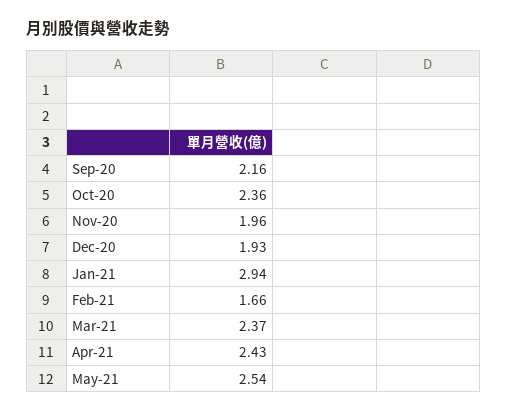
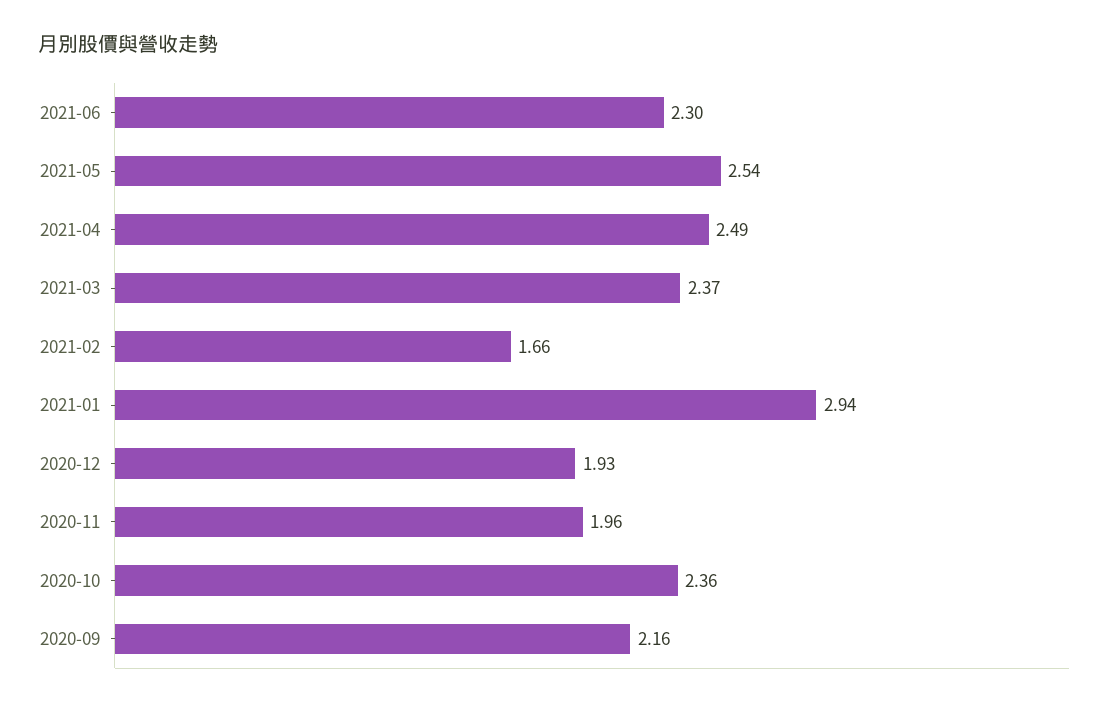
Apr-21: 2.43 -> 2.49
2021-06: none -> 2.3

